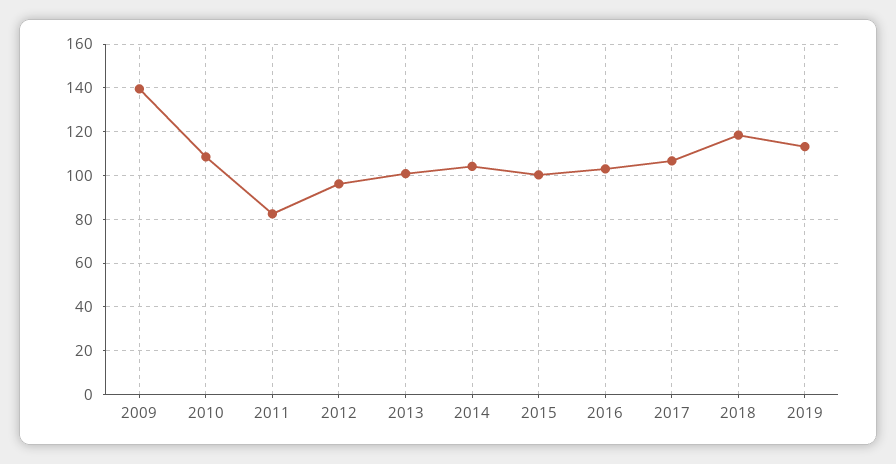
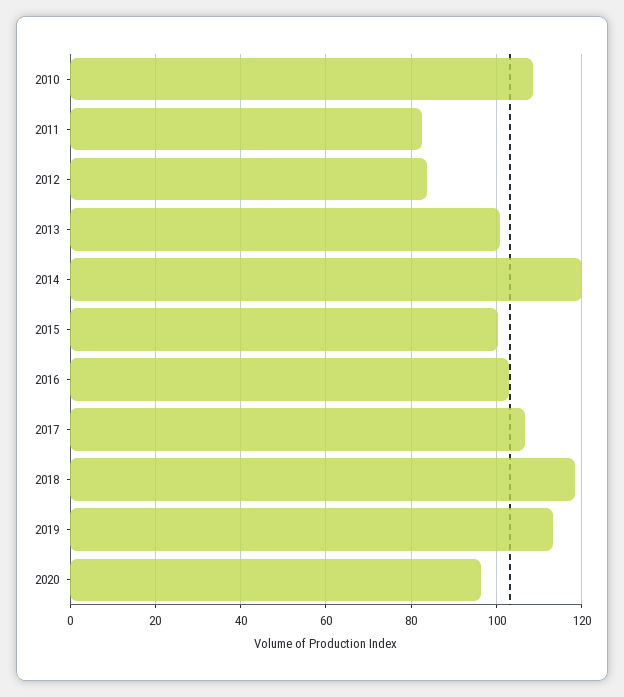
2009: 140 -> none
2012: 95 -> 84
2014: 105 -> 120
2020: none -> 96

